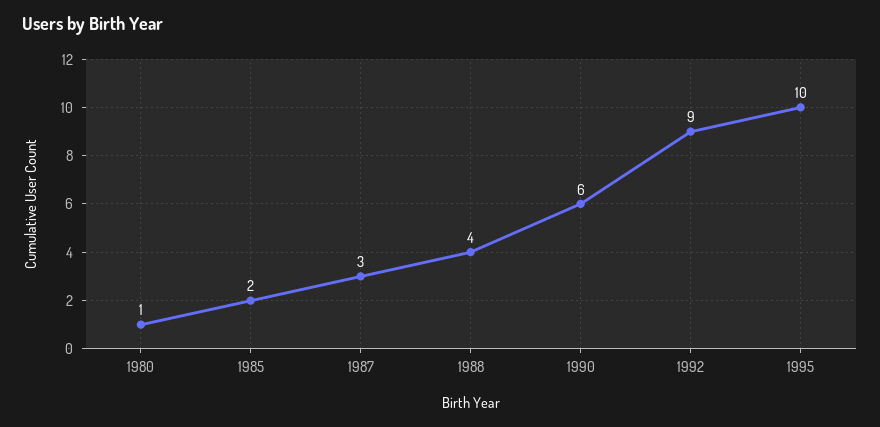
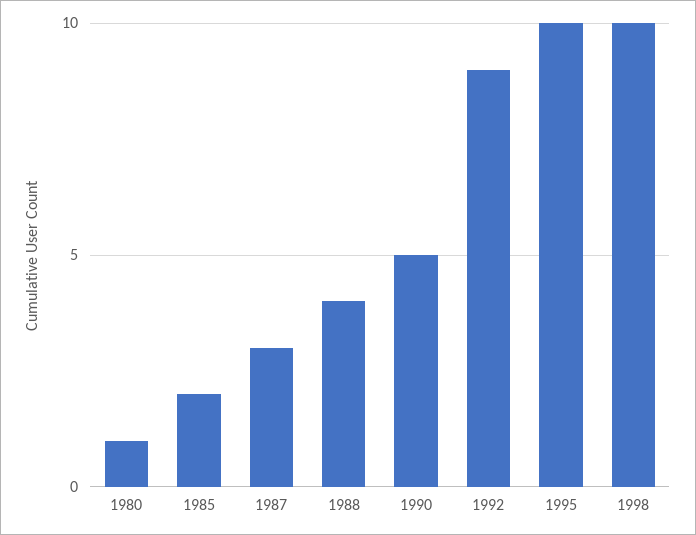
1990: 6 -> 5
1998: none -> 10

